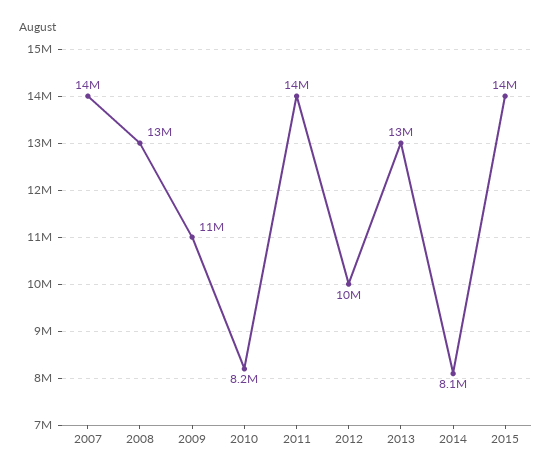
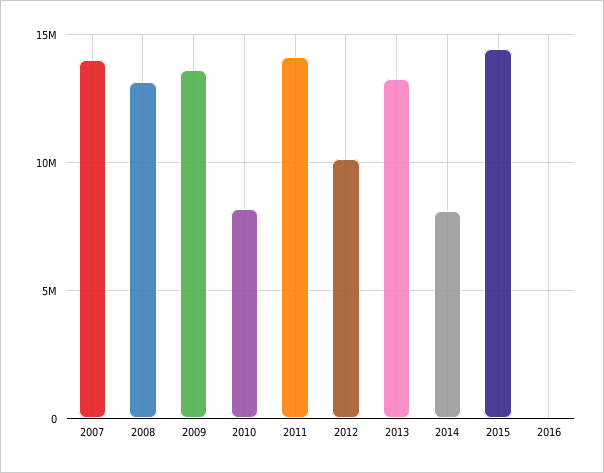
2009: 11000000 -> 13500000
2016: none -> 0

